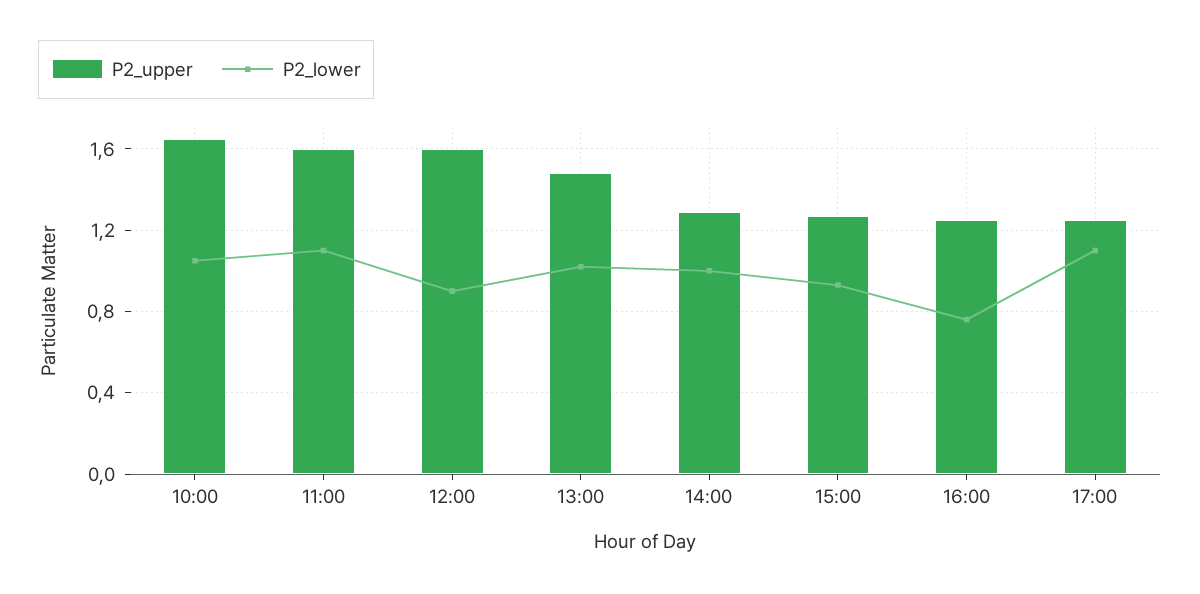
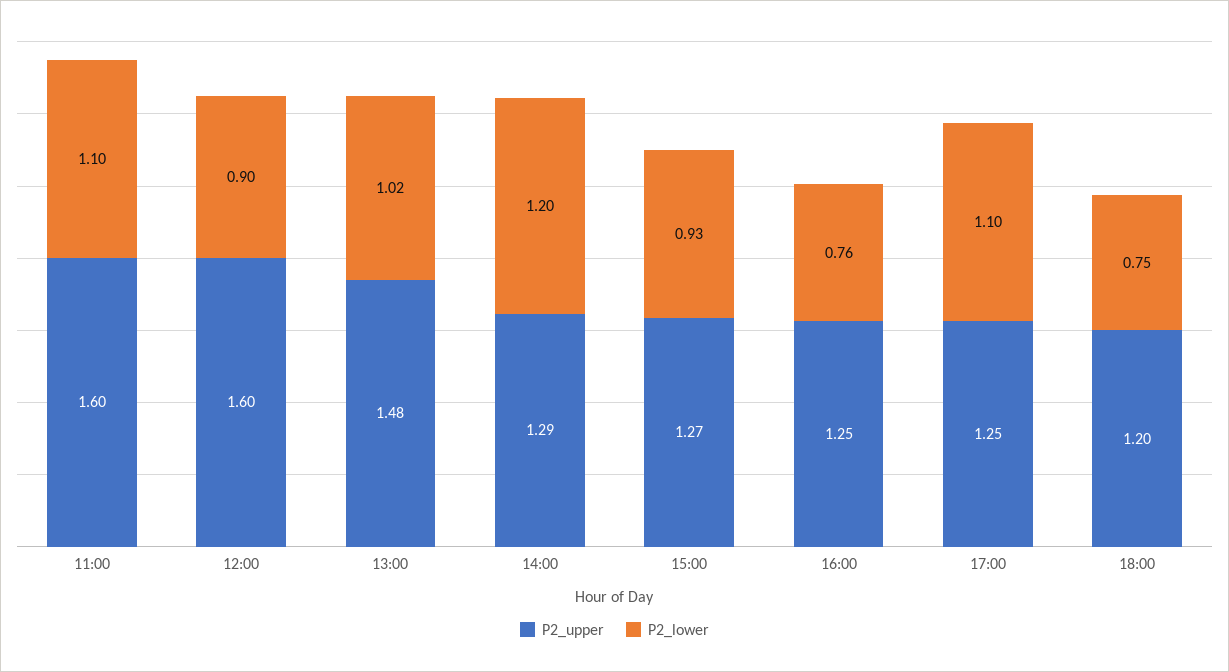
P2_upper, 10:00: 1.65 -> none
P2_lower, 10:00: 1.05 -> none
P2_lower, 14:00: 1 -> 1.2
P2_upper, 18:00: none -> 1.2
P2_lower, 18:00: none -> 0.75

